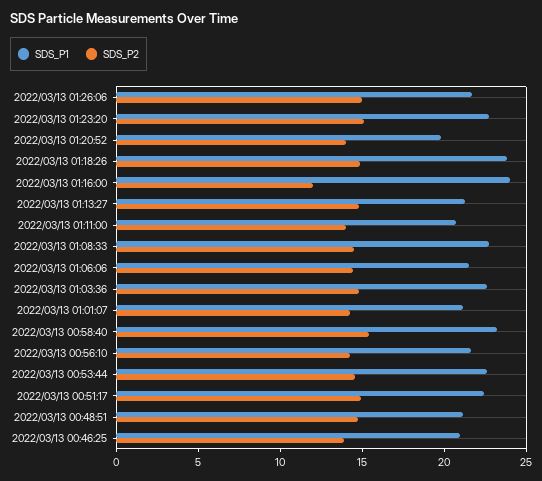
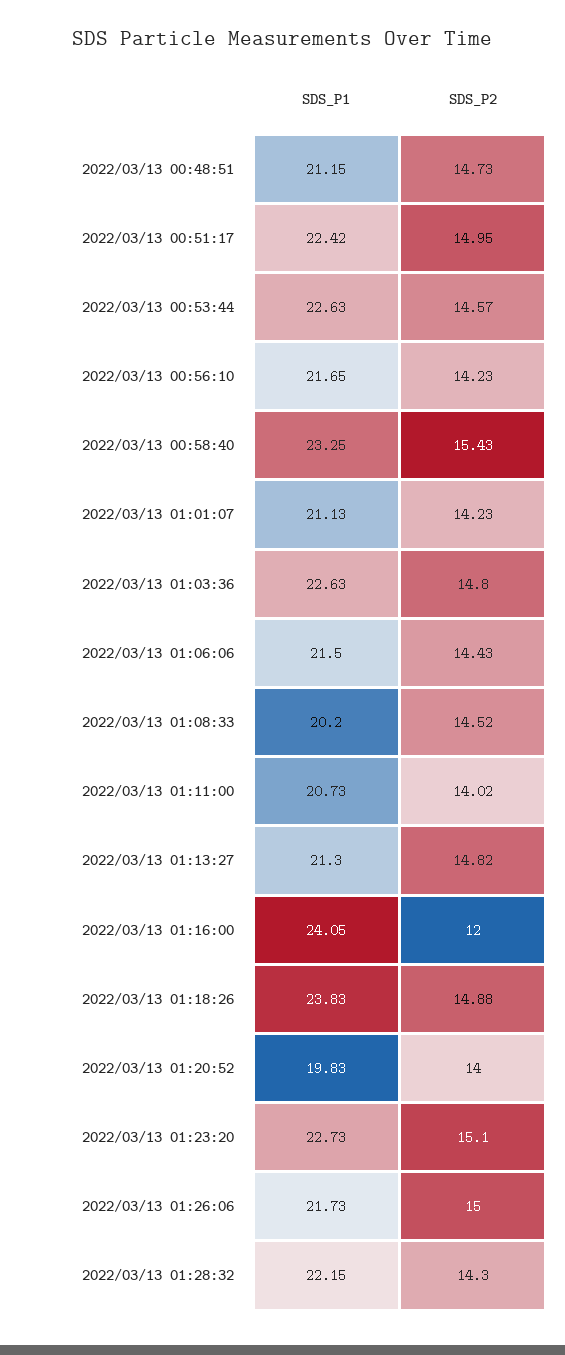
SDS_P1, 2022/03/13 01:08:33: 23 -> 20.2
SDS_P1, 2022/03/13 00:46:25: 21 -> none
SDS_P2, 2022/03/13 00:46:25: 14 -> none
SDS_P1, 2022/03/13 01:28:32: none -> 22.15
SDS_P2, 2022/03/13 01:28:32: none -> 14.3

